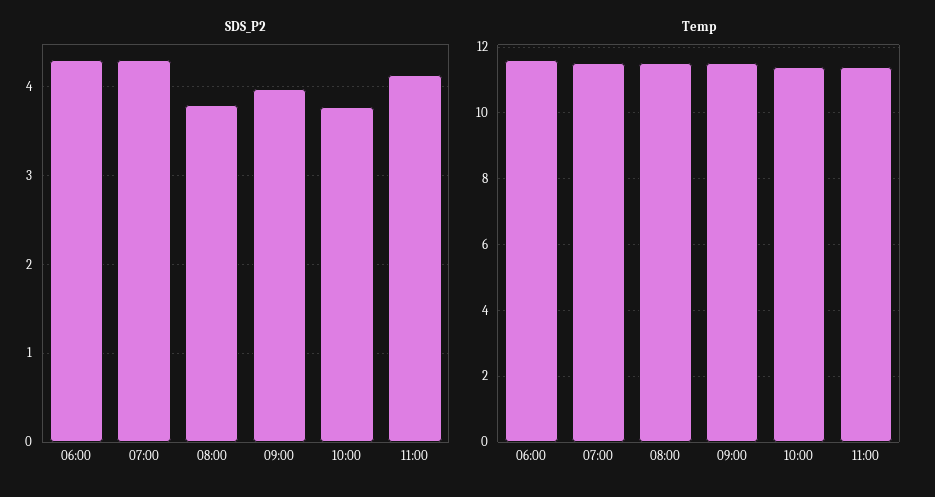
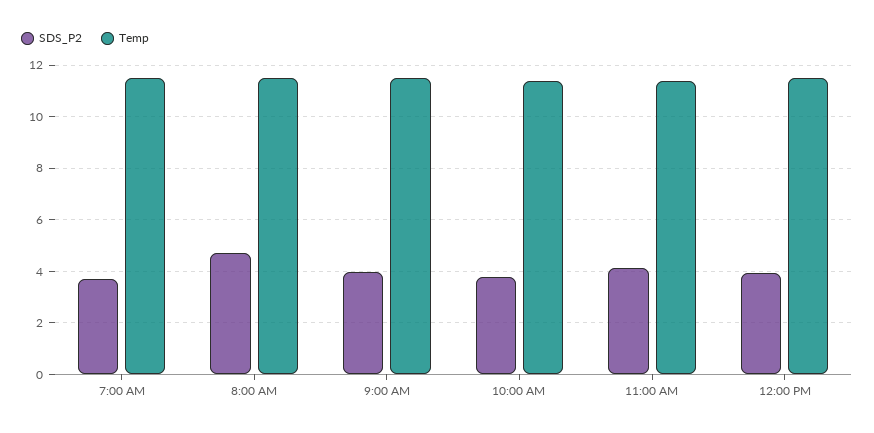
SDS_P2, 06:00: 4.3 -> none
SDS_P2, 07:00: 4.3 -> 3.75
SDS_P2, 08:00: 3.8 -> 4.75
Temp, 06:00: 11.5 -> none
SDS_P2, 12:00 PM: none -> 4
Temp, 12:00 PM: none -> 11.5

